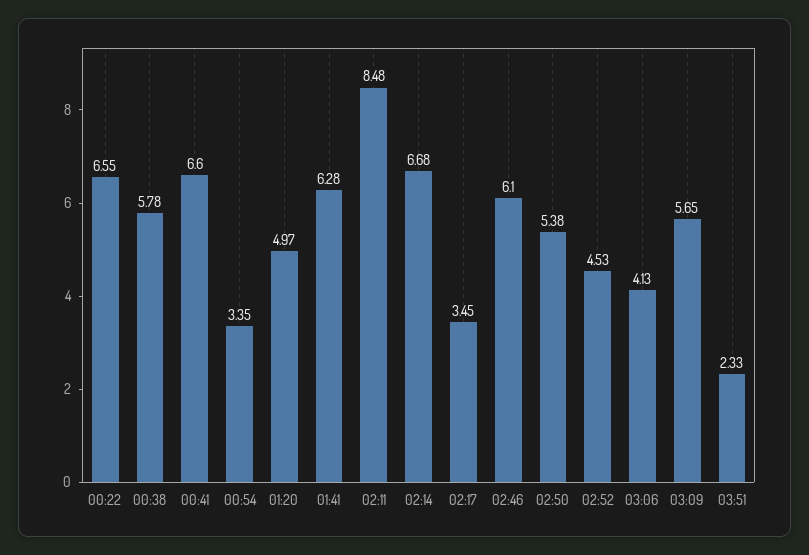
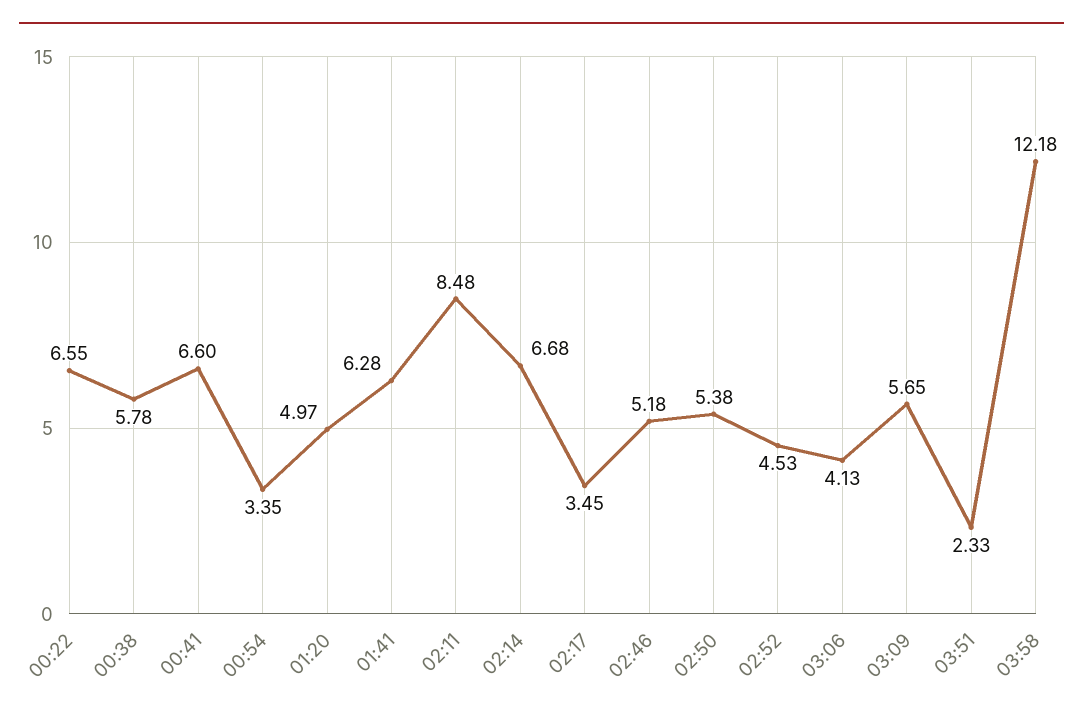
02:46: 6.1 -> 5.18
03:58: none -> 12.18

